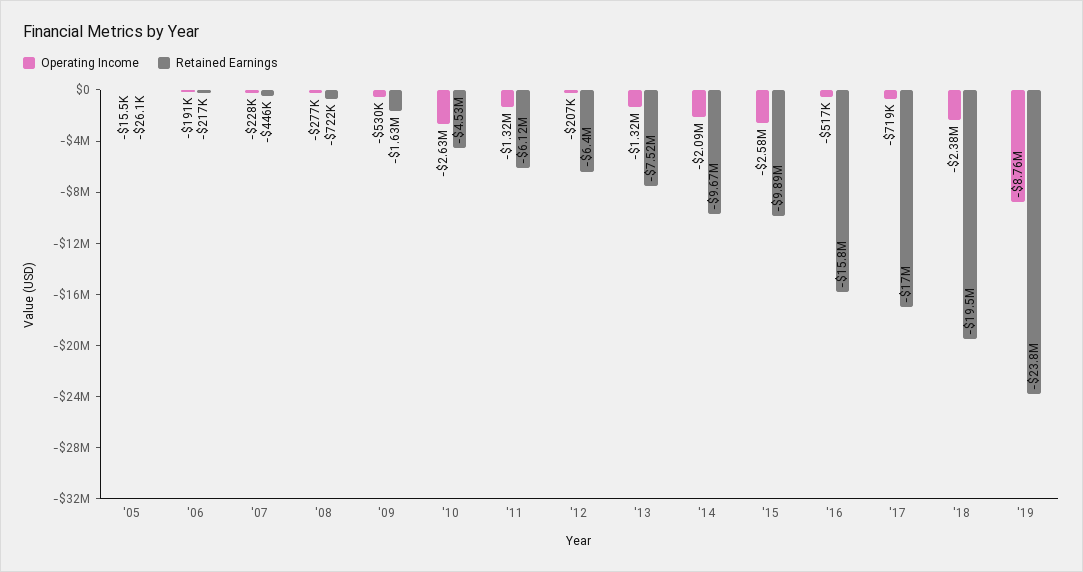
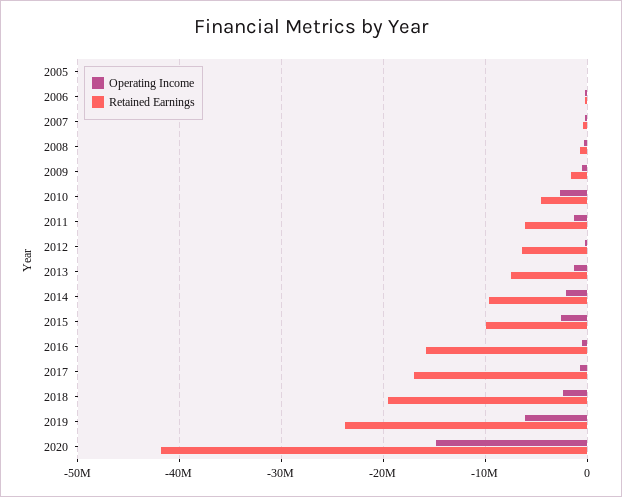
Operating Income, '19: -8760000 -> -6000000
Operating Income, 2020: none -> -15000000
Retained Earnings, 2020: none -> -42000000

